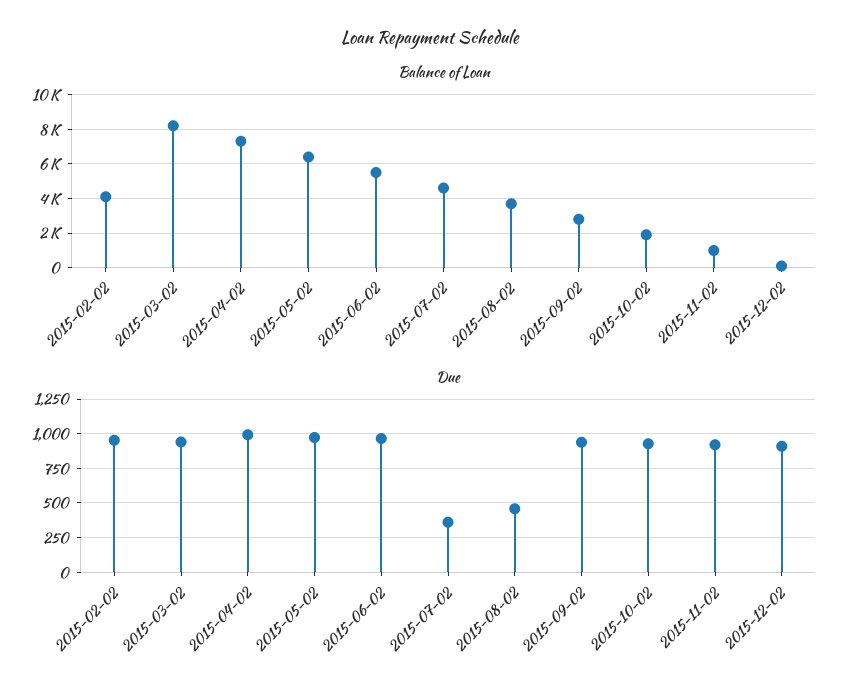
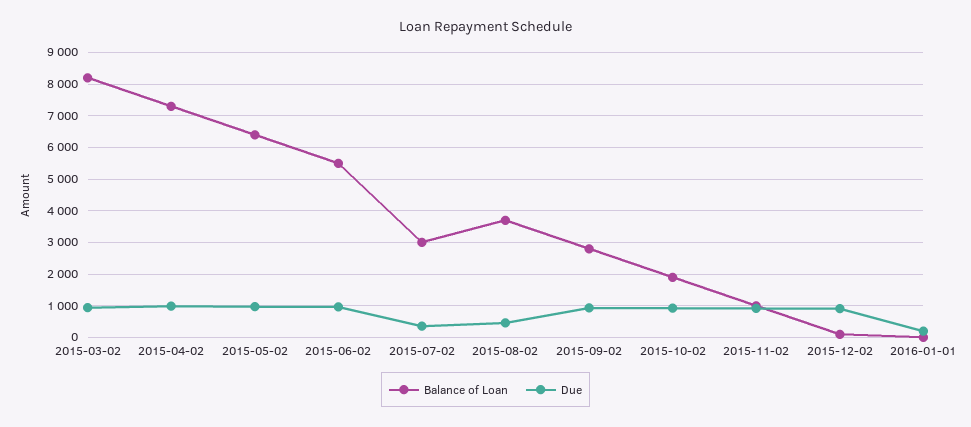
Balance of Loan, 2015-02-02: 4000 -> none
Balance of Loan, 2015-07-02: 4500 -> 3000
Due, 2015-02-02: 950 -> none
Balance of Loan, 2016-01-01: none -> 0
Due, 2016-01-01: none -> 200

